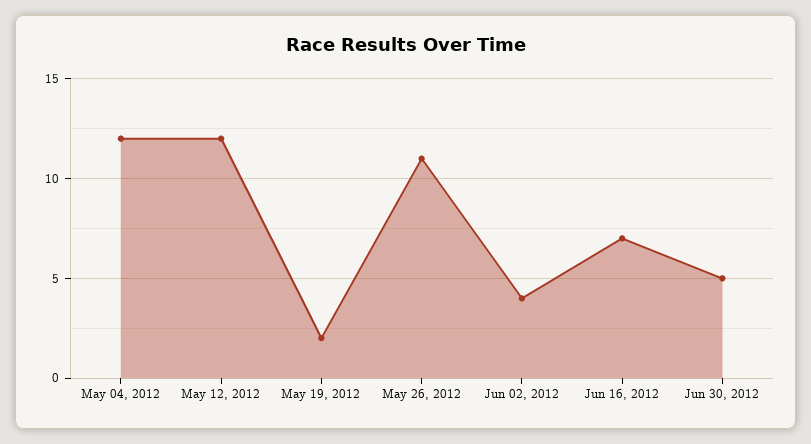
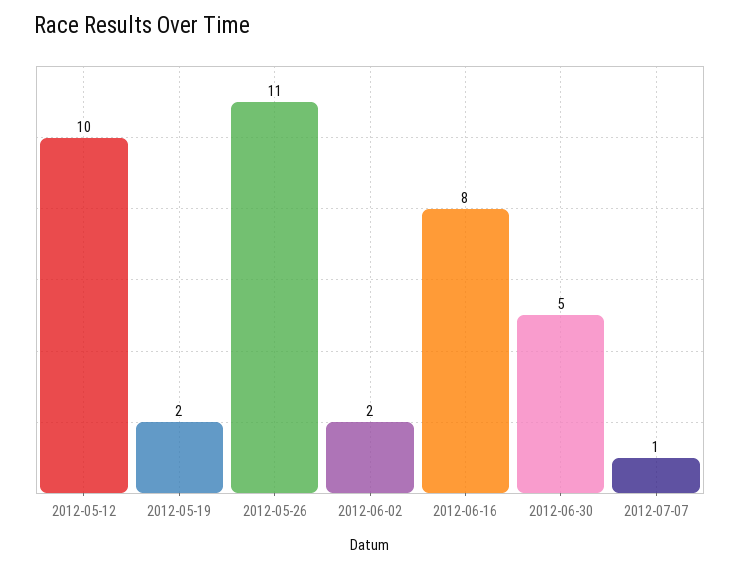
May 04, 2012: 12 -> none
May 12, 2012: 12 -> 10
Jun 02, 2012: 4 -> 2
Jun 16, 2012: 7 -> 8
2012-07-07: none -> 1

